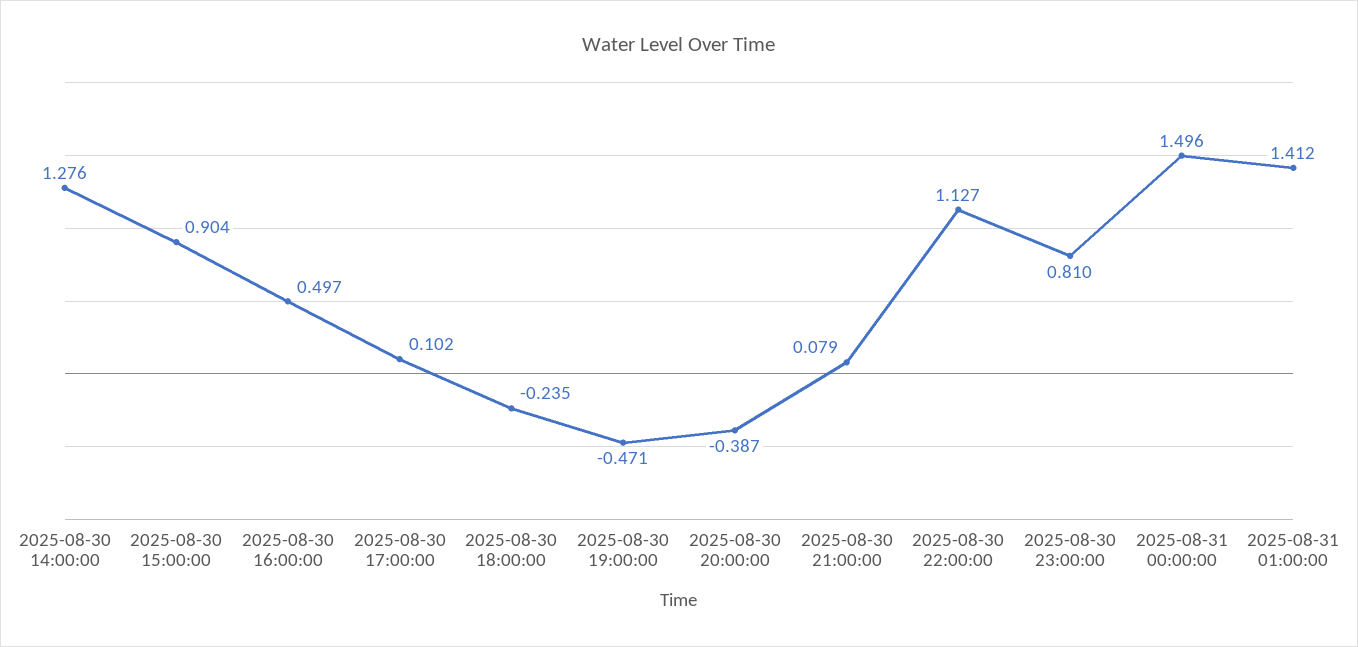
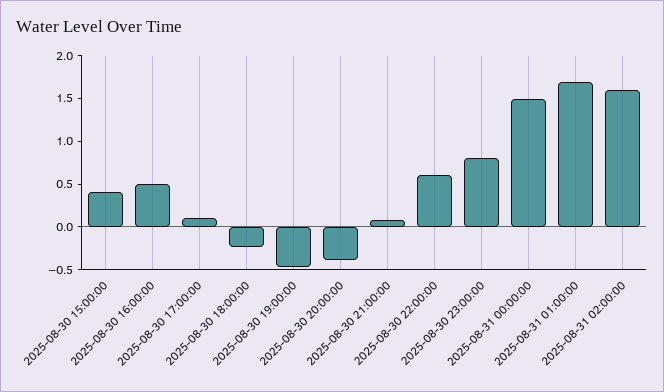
2025-08-30 14:00:00: 1.276 -> none
2025-08-30 15:00:00: 0.904 -> 0.4
2025-08-30 22:00:00: 1.127 -> 0.6
2025-08-31 01:00:00: 1.412 -> 1.7
2025-08-31 02:00:00: none -> 1.6

